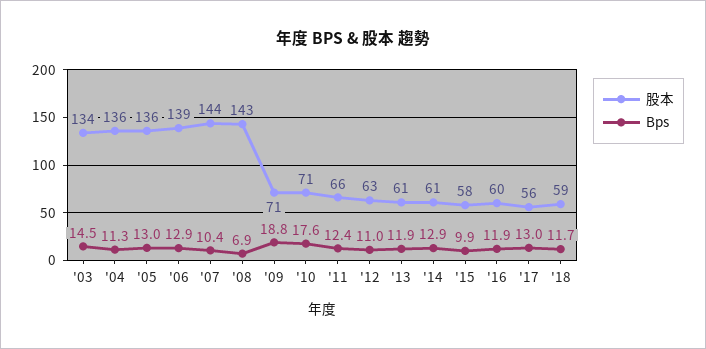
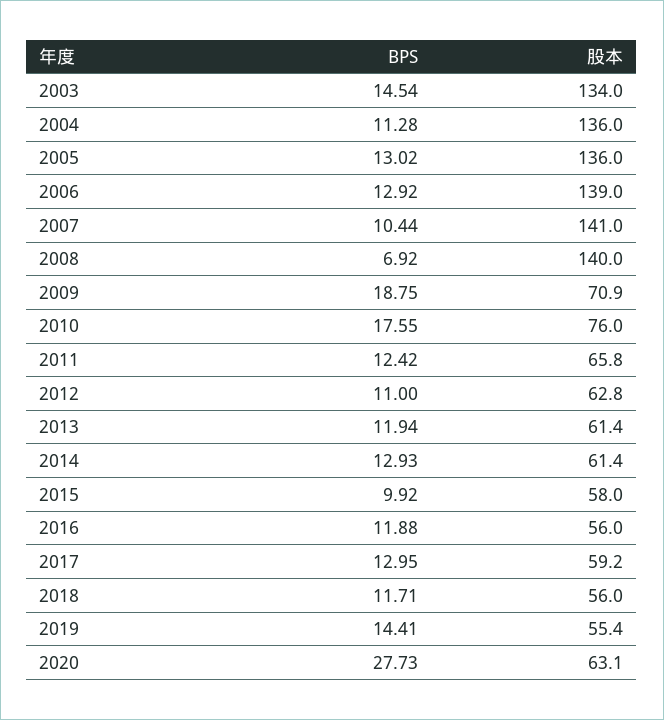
股本, '07: 144 -> 141
股本, '08: 143 -> 140
股本, '10: 71 -> 76
股本, '16: 60 -> 56
股本, '17: 56 -> 59.2
股本, '18: 59 -> 56
Bps, 2019: none -> 14.41
股本, 2019: none -> 55.4
Bps, 2020: none -> 27.73
股本, 2020: none -> 63.1

